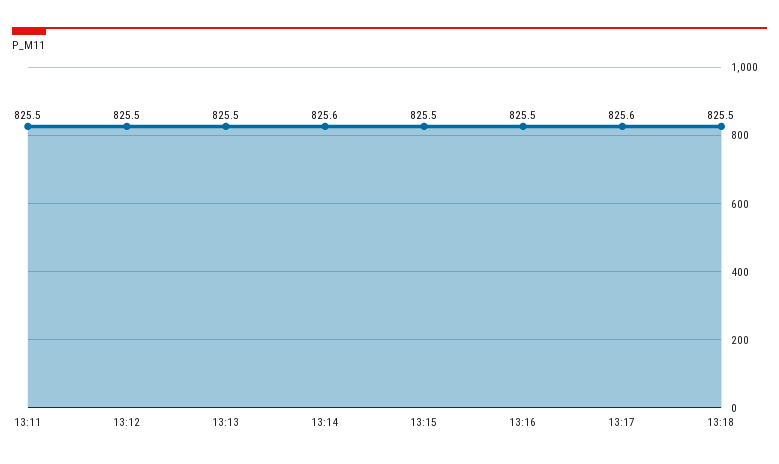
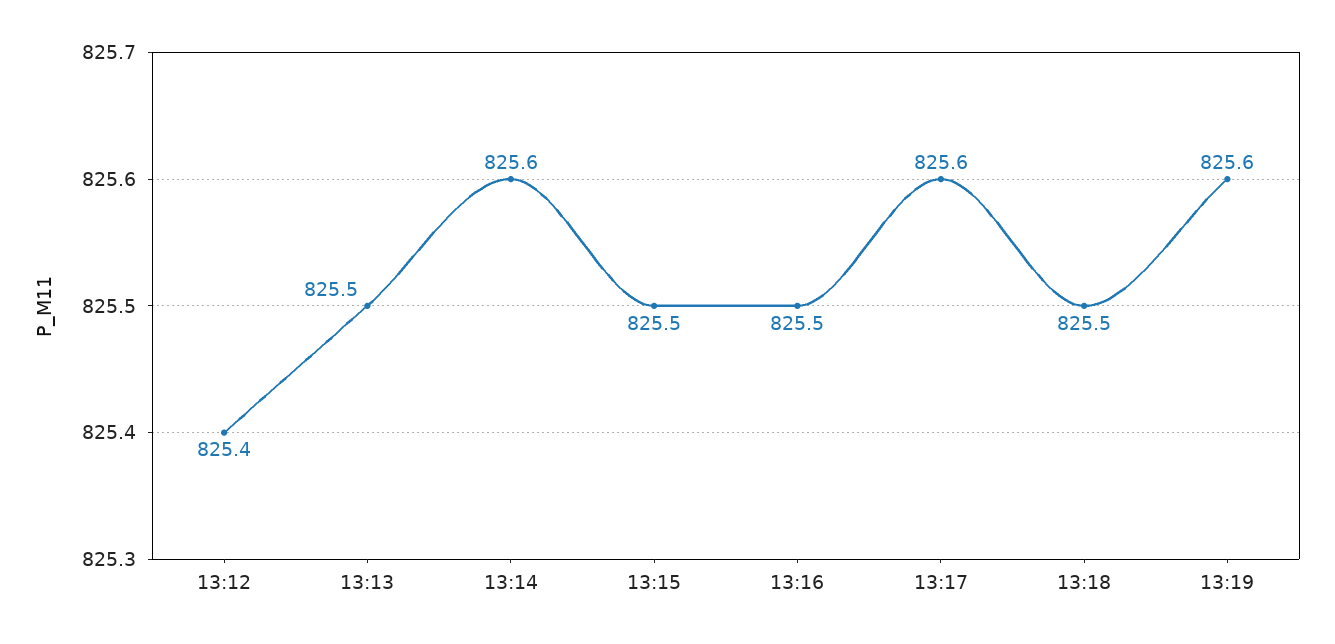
13:11: 825.5 -> none
13:12: 825.5 -> 825.4
13:19: none -> 825.6

